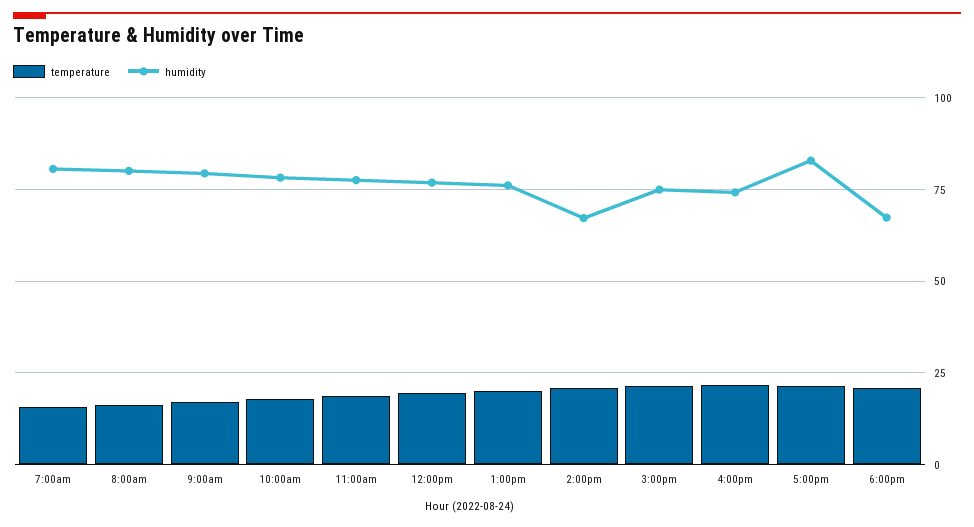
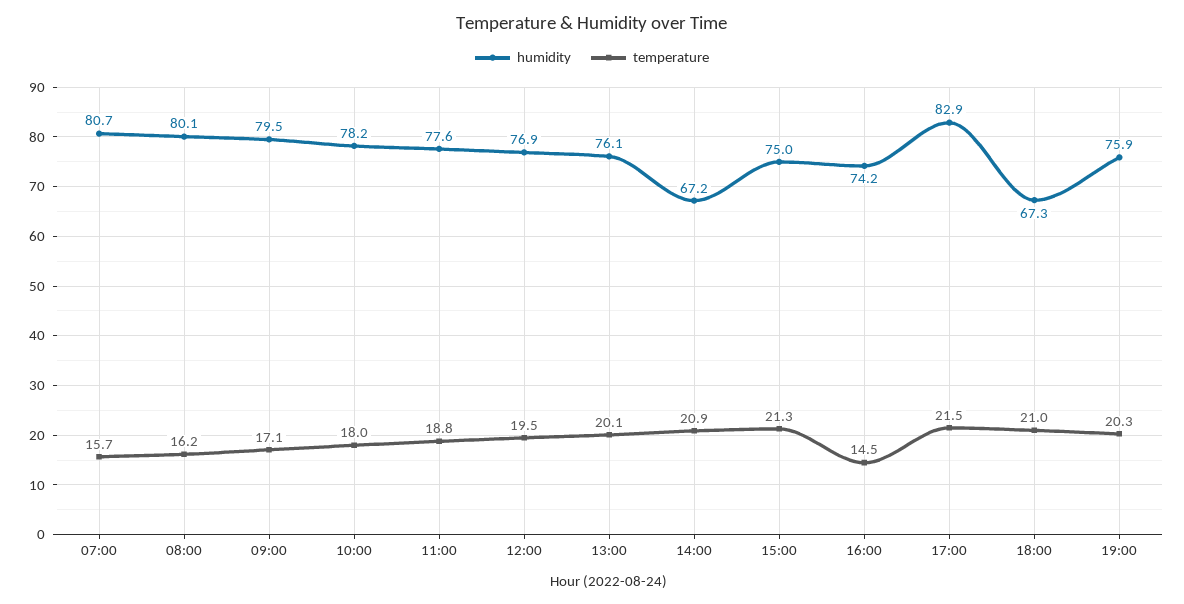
temperature, 4:00pm: 22.5 -> 14.5
humidity, 19:00: none -> 75.9
temperature, 19:00: none -> 20.3

